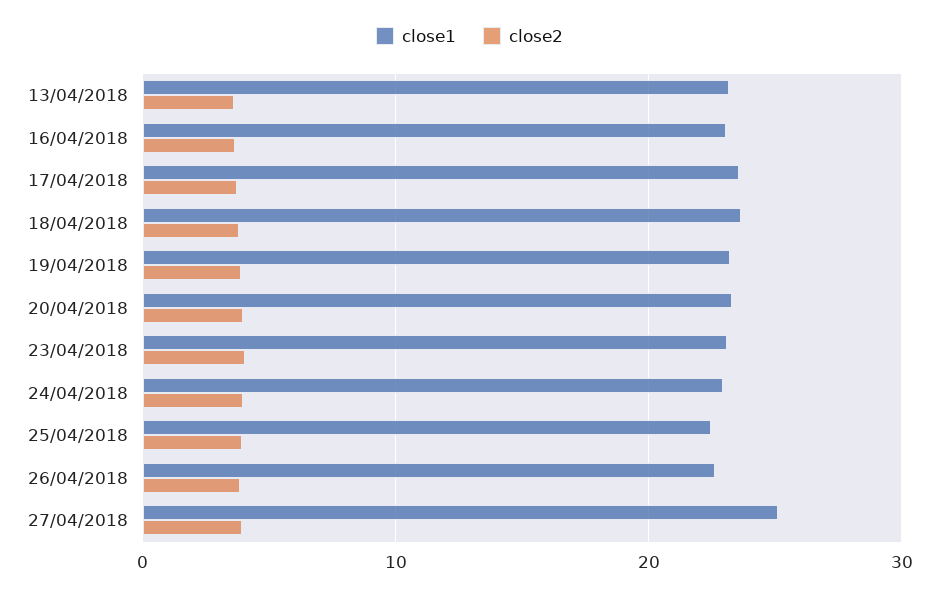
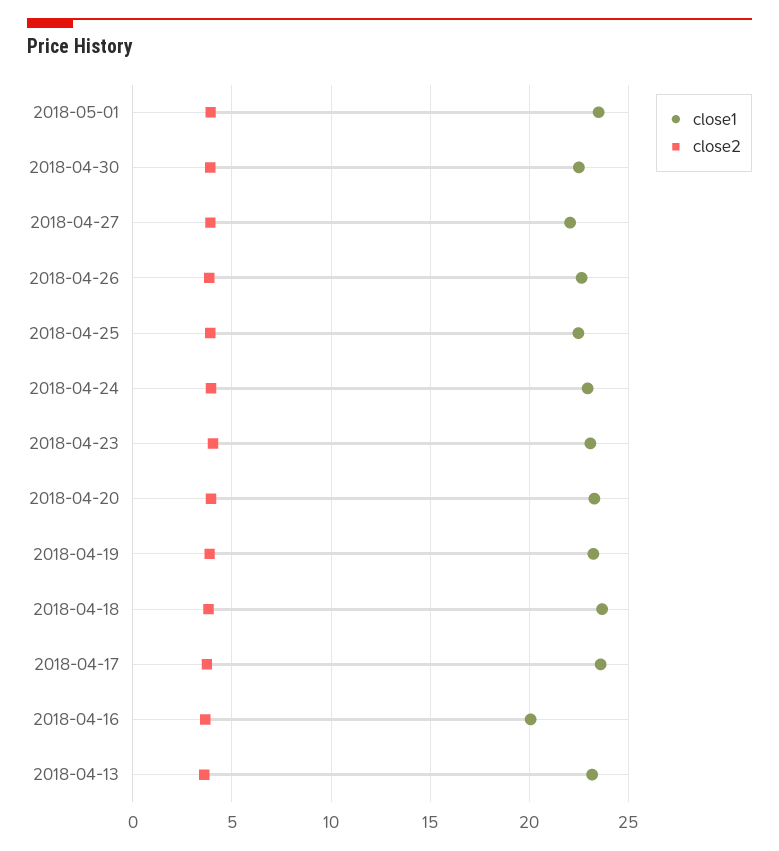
close1, 16/04/2018: 23 -> 20
close1, 27/04/2018: 25 -> 22
close1, 2018-05-01: none -> 23.5
close2, 2018-05-01: none -> 4
close1, 2018-04-30: none -> 22.5
close2, 2018-04-30: none -> 4

